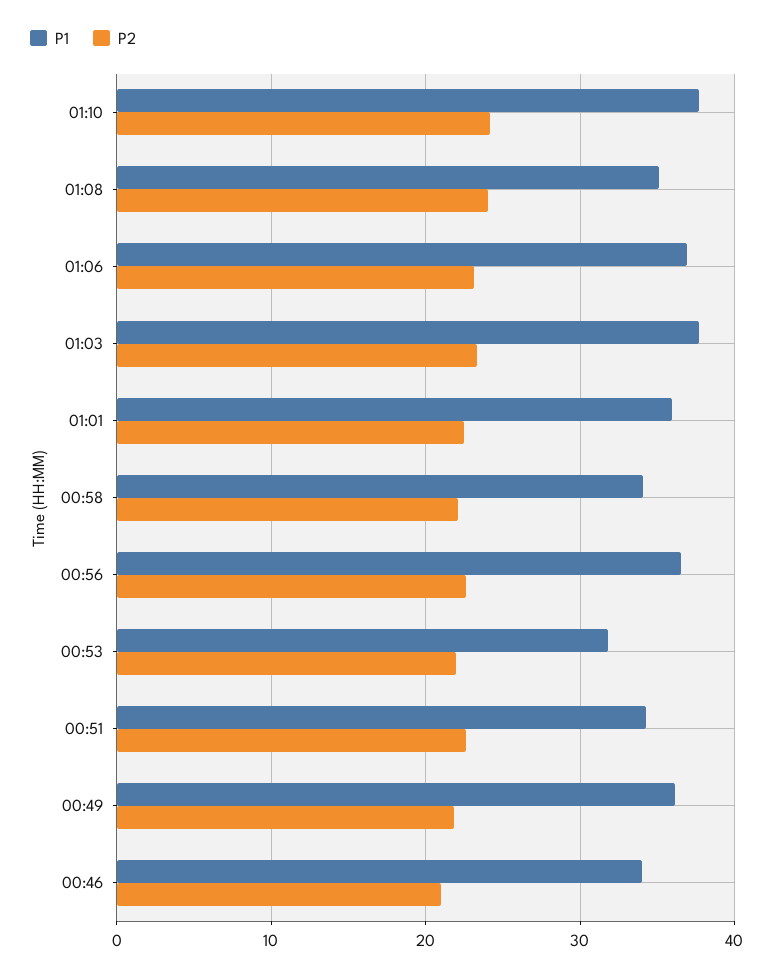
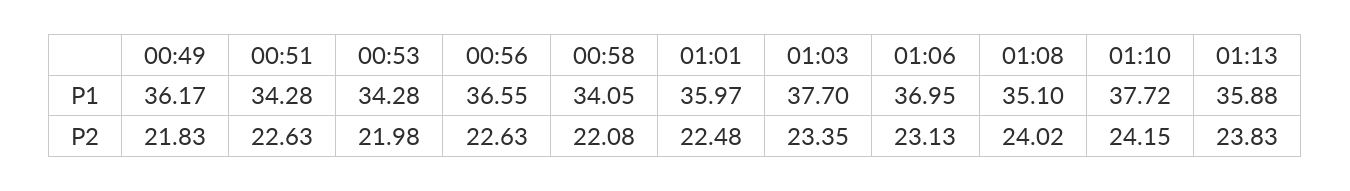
P1, 00:53: 32 -> 34.28
P1, 00:46: 34 -> none
P2, 00:46: 21 -> none
P1, 01:13: none -> 35.88
P2, 01:13: none -> 23.83

